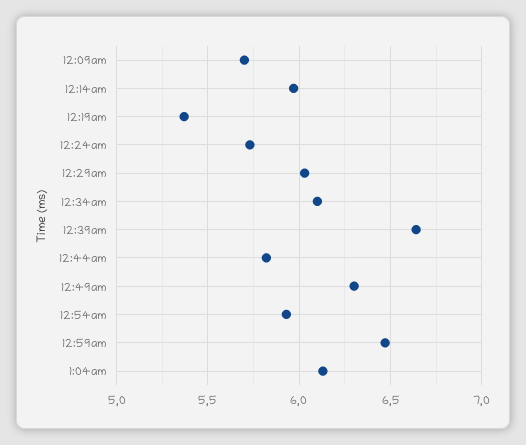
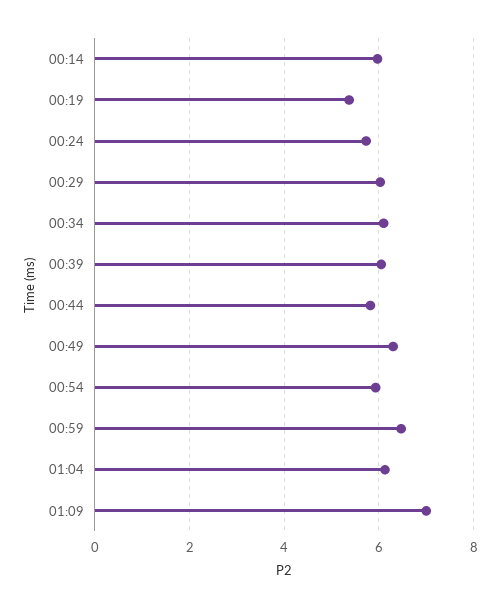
12:09am: 5.7 -> none
12:39am: 6.65 -> 6
01:09: none -> 7

